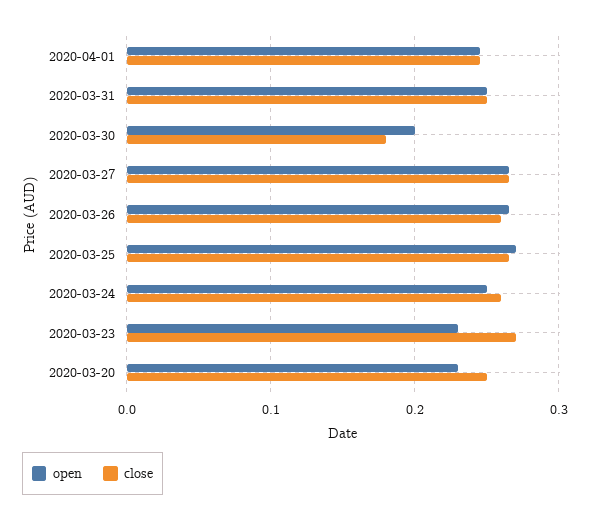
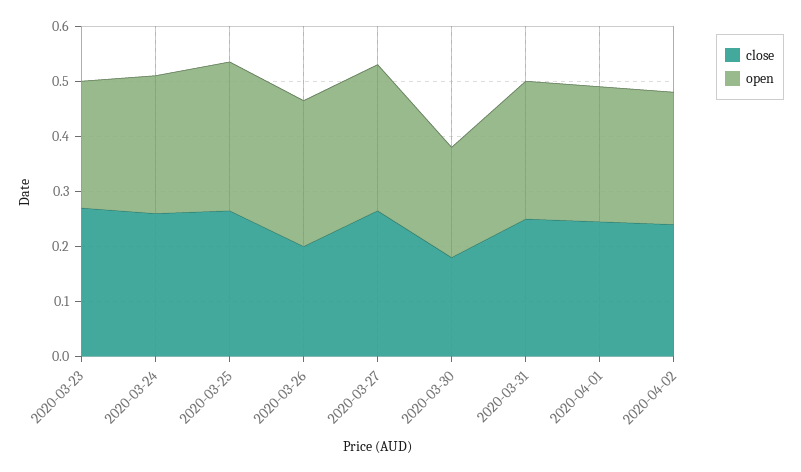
close, 2020-03-26: 0.26 -> 0.2
open, 2020-03-20: 0.23 -> none
close, 2020-03-20: 0.25 -> none
close, 2020-04-02: none -> 0.24
open, 2020-04-02: none -> 0.24

